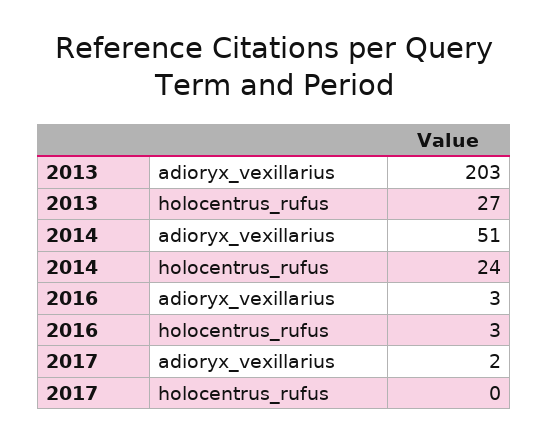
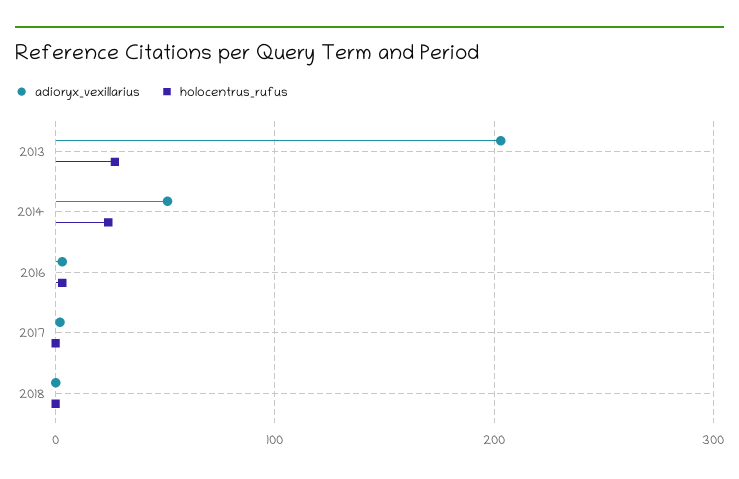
adioryx_vexillarius, 2018: none -> 0
holocentrus_rufus, 2018: none -> 0

